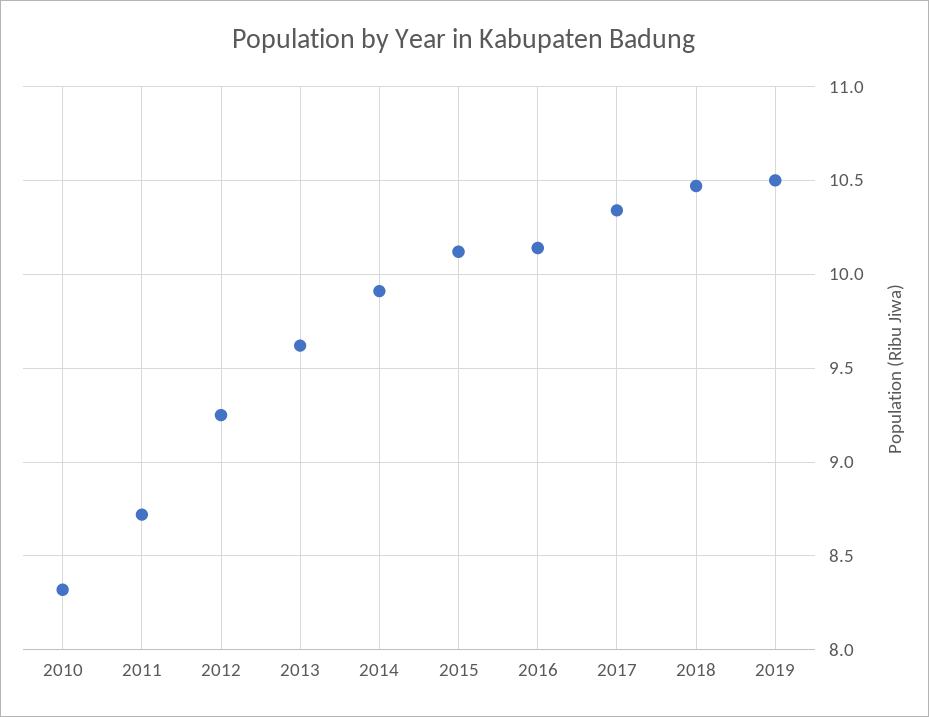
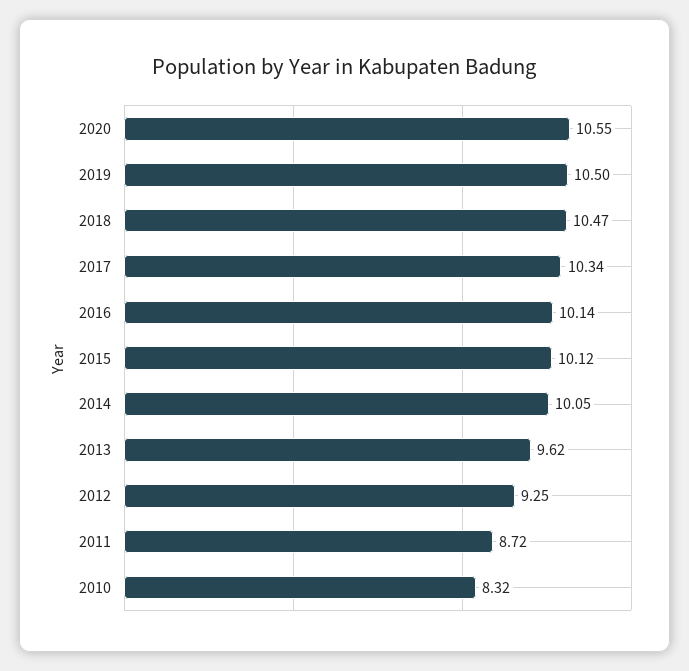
2014: 9.9 -> 10.05
2020: none -> 10.55

